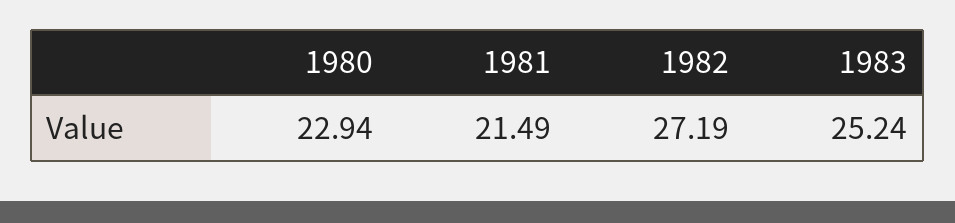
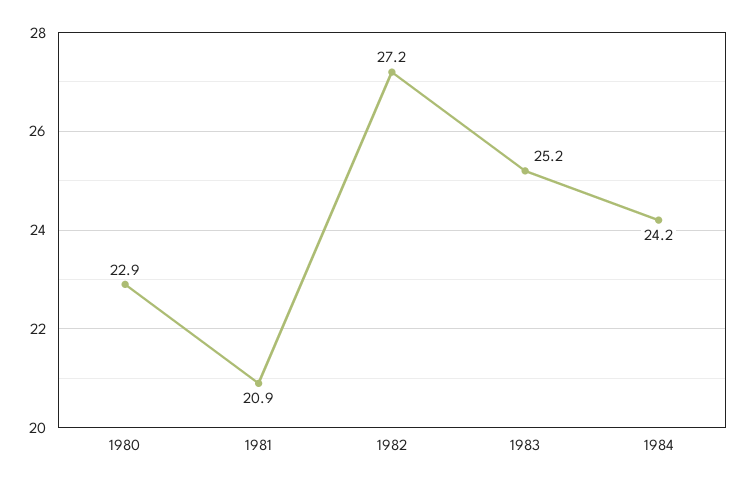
1981: 21.49 -> 20.9
1984: none -> 24.2

